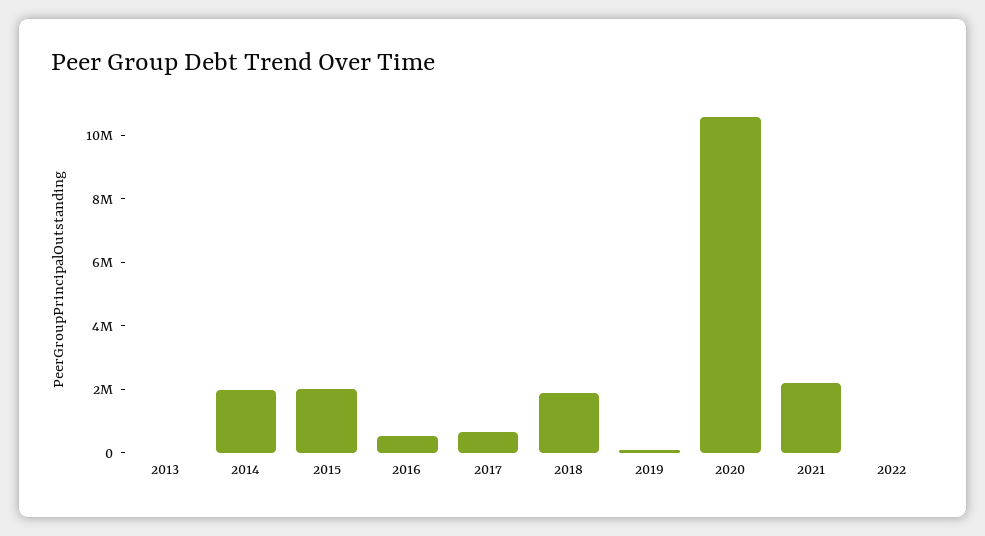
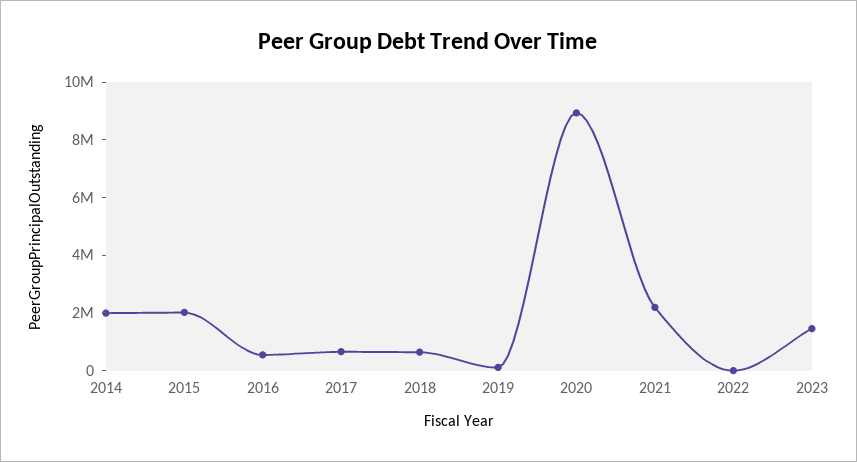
2013: 0 -> none
2018: 2000000 -> 500000
2020: 10500000 -> 9000000
2023: none -> 1500000

